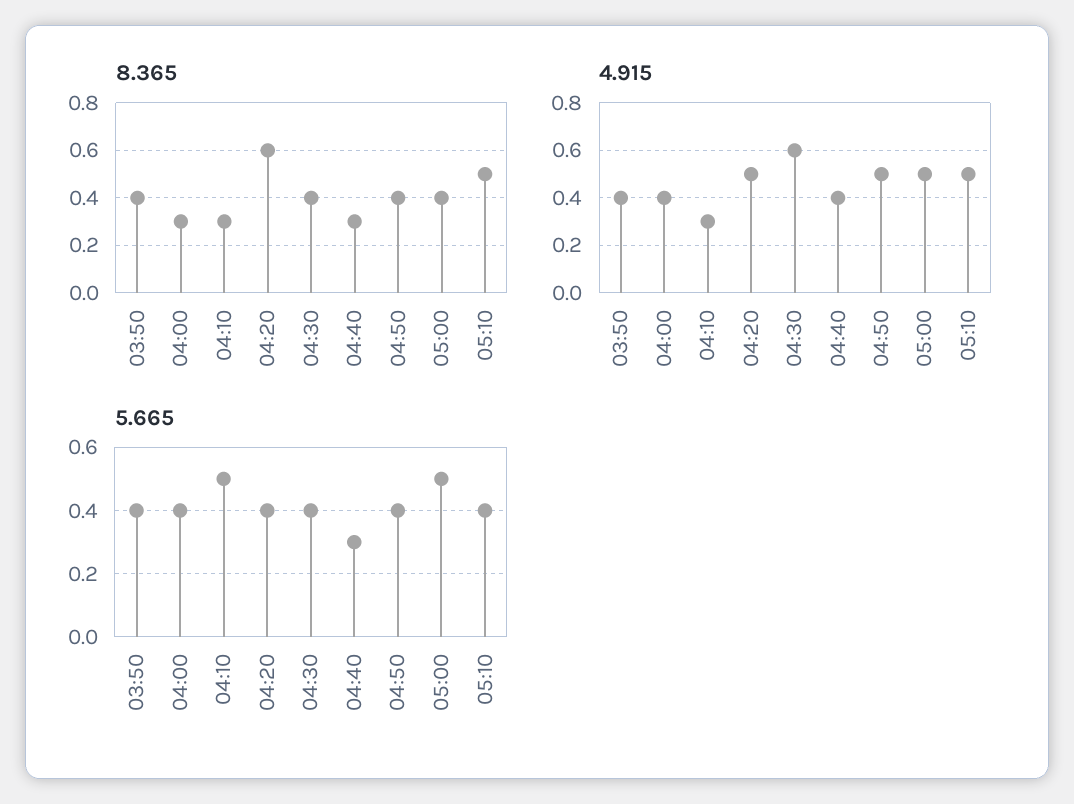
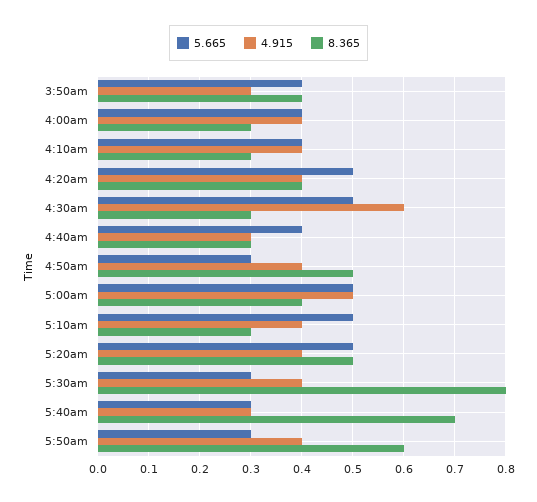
8.365, 04:20: 0.6 -> 0.4
8.365, 04:30: 0.4 -> 0.3
8.365, 04:50: 0.4 -> 0.5
8.365, 05:10: 0.5 -> 0.3
4.915, 03:50: 0.4 -> 0.3
4.915, 04:10: 0.3 -> 0.4
4.915, 04:20: 0.5 -> 0.4
4.915, 04:40: 0.4 -> 0.3
4.915, 04:50: 0.5 -> 0.4
4.915, 05:10: 0.5 -> 0.4
5.665, 04:10: 0.5 -> 0.4
5.665, 04:20: 0.4 -> 0.5
5.665, 04:30: 0.4 -> 0.5
5.665, 04:40: 0.3 -> 0.4
5.665, 04:50: 0.4 -> 0.3
5.665, 05:10: 0.4 -> 0.5
5.665, 5:20am: none -> 0.5
4.915, 5:20am: none -> 0.4
8.365, 5:20am: none -> 0.5
5.665, 5:30am: none -> 0.3
4.915, 5:30am: none -> 0.4
8.365, 5:30am: none -> 0.8
5.665, 5:40am: none -> 0.3
4.915, 5:40am: none -> 0.3
8.365, 5:40am: none -> 0.7
5.665, 5:50am: none -> 0.3
4.915, 5:50am: none -> 0.4
8.365, 5:50am: none -> 0.6

